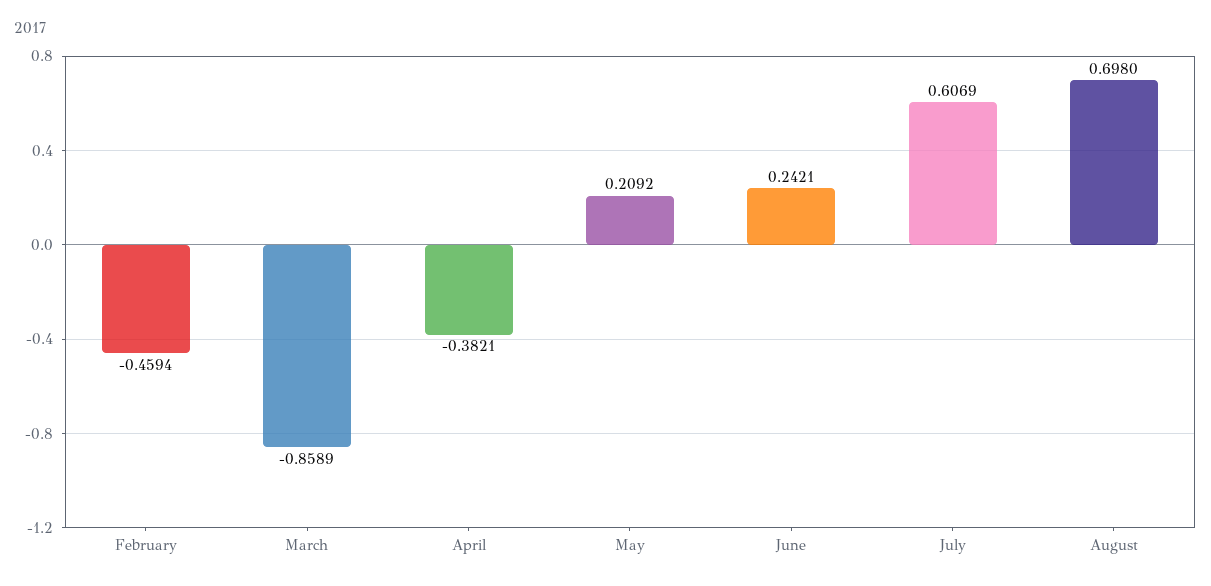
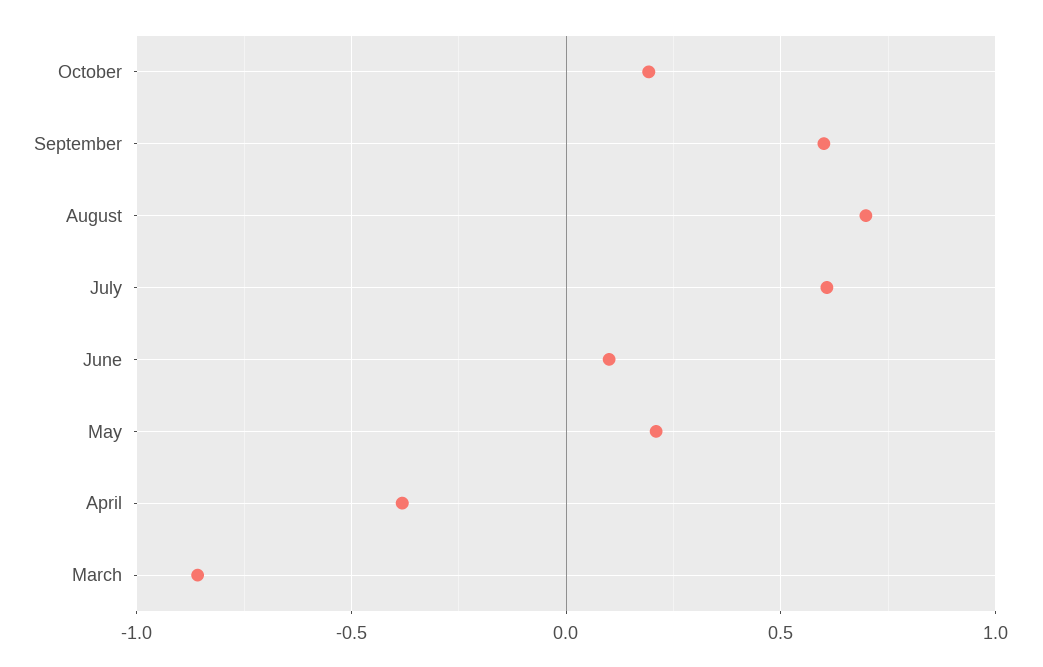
February: -0.4594 -> none
June: 0.2421 -> 0.1
October: none -> 0.2
September: none -> 0.6

